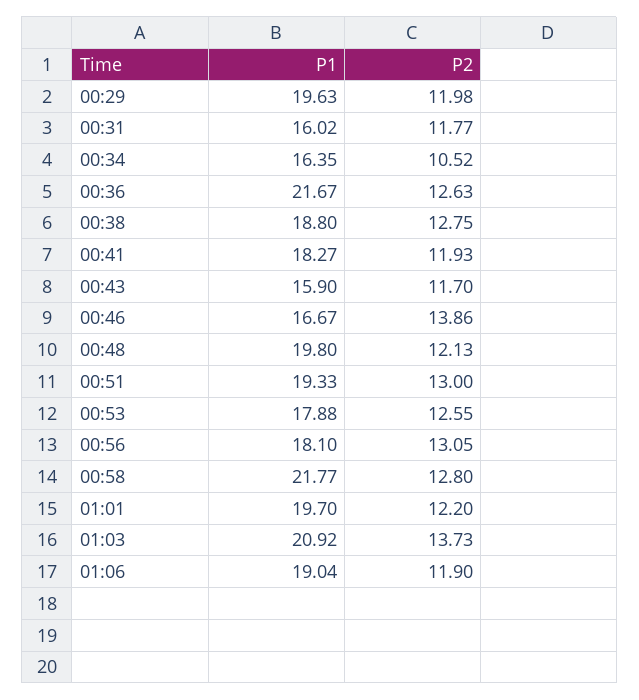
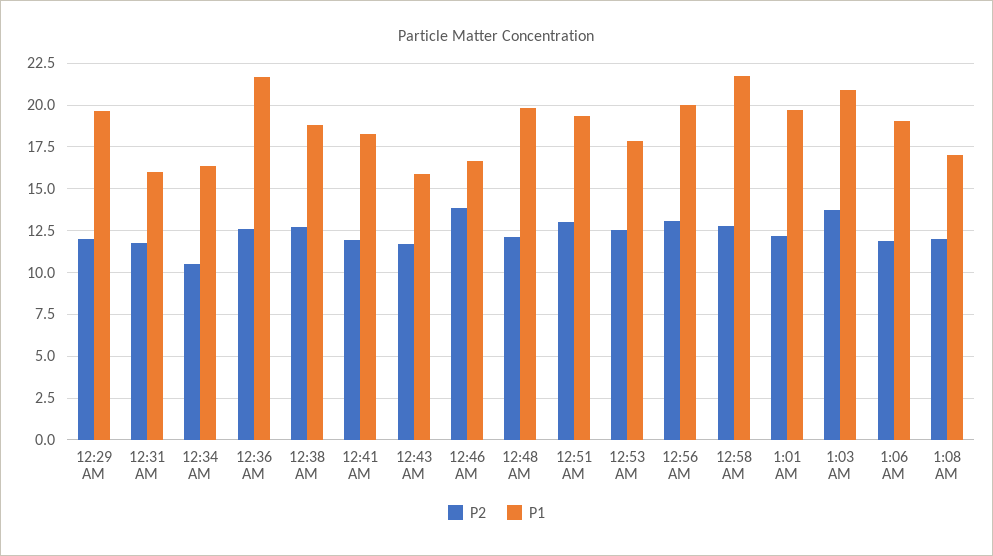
P1, 00:56: 18.1 -> 20
P2, 1:08 AM: none -> 12
P1, 1:08 AM: none -> 17

